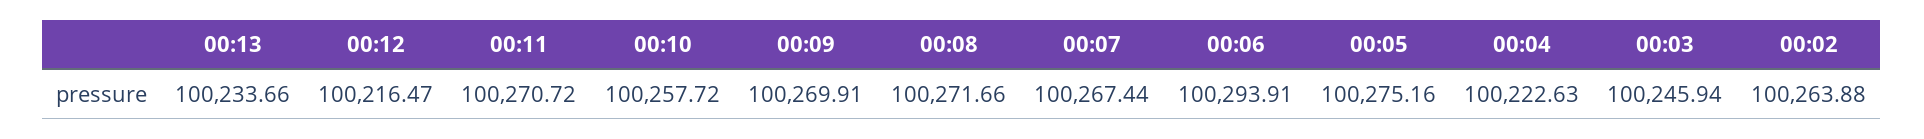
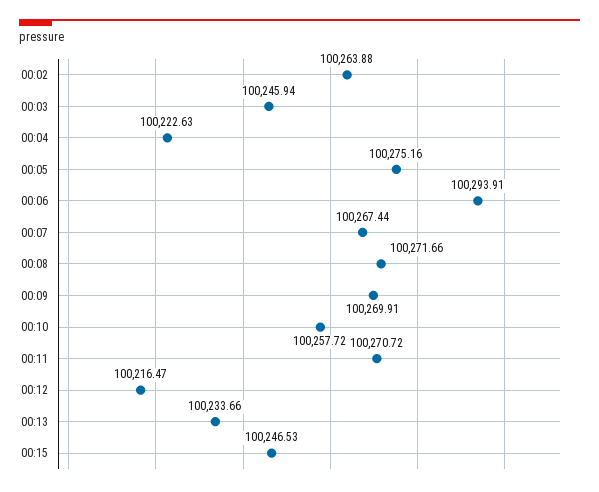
00:15: none -> 100246.53

